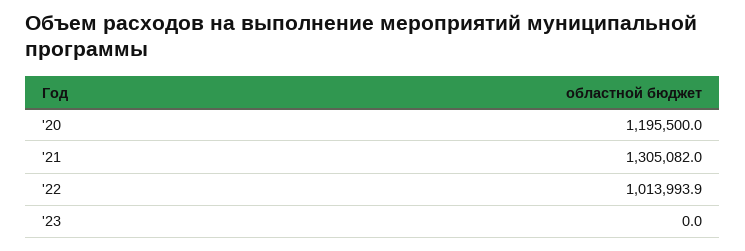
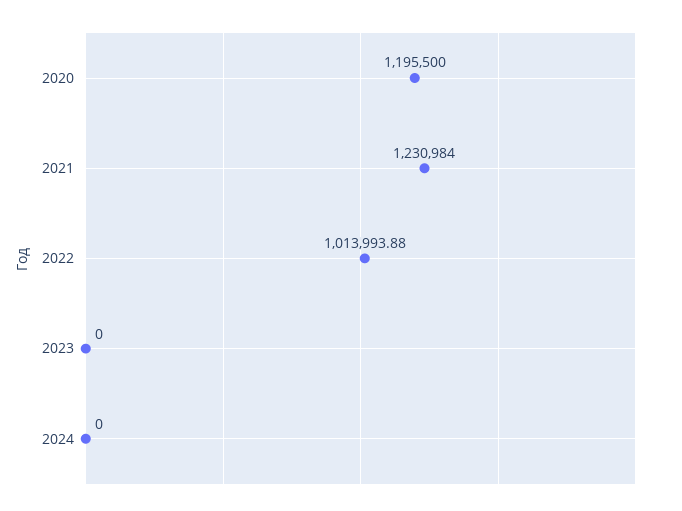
'21: 1305082 -> 1230984
2024: none -> 0

